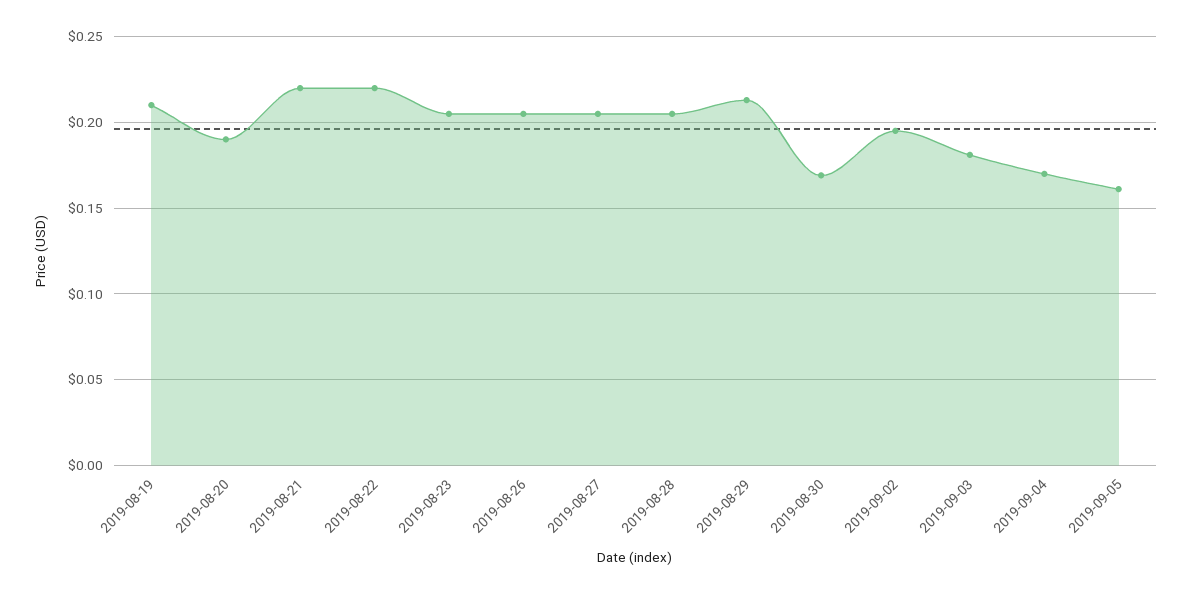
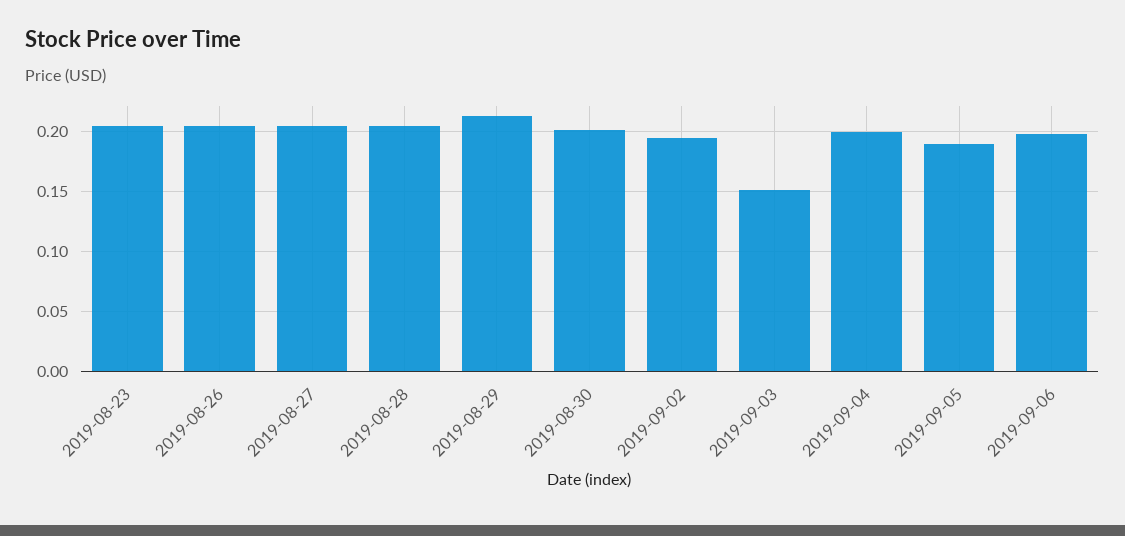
2019-08-19: 0.21 -> none
2019-08-20: 0.19 -> none
2019-08-21: 0.22 -> none
2019-08-22: 0.22 -> none
2019-08-30: 0.17 -> 0.2
2019-09-03: 0.18 -> 0.15
2019-09-04: 0.17 -> 0.2
2019-09-05: 0.16 -> 0.19
2019-09-06: none -> 0.2

